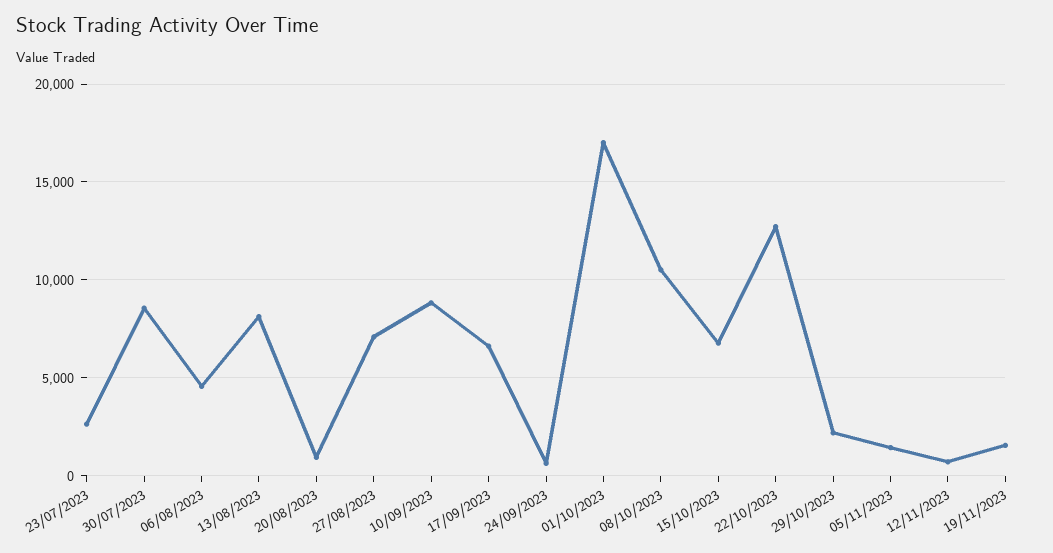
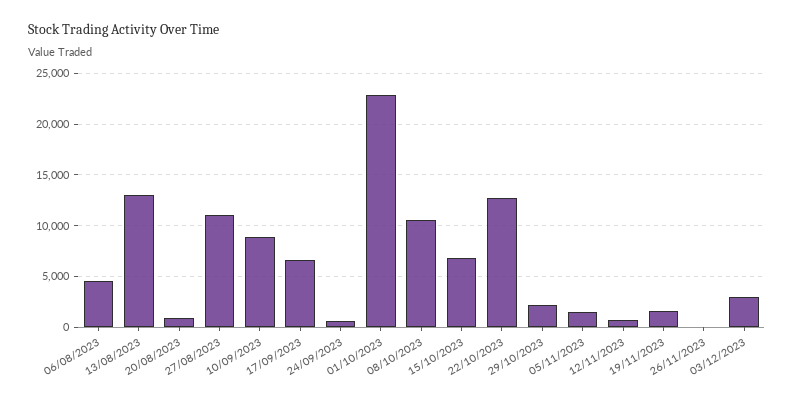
23/07/2023: 2500 -> none
30/07/2023: 8500 -> none
13/08/2023: 8000 -> 13000
27/08/2023: 7000 -> 11000
01/10/2023: 17000 -> 23000
26/11/2023: none -> 0
03/12/2023: none -> 3000

